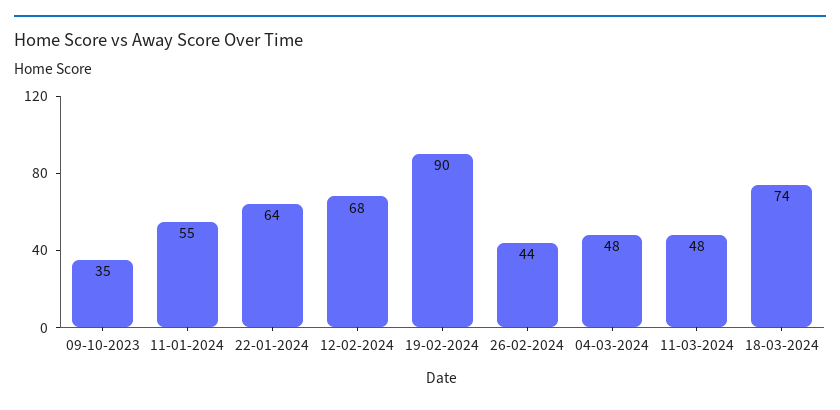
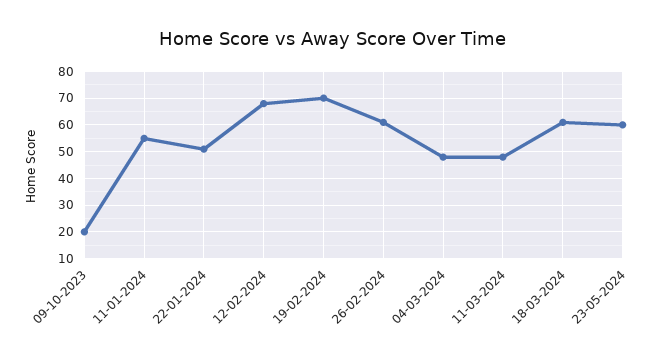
09-10-2023: 35 -> 20
22-01-2024: 64 -> 50
19-02-2024: 90 -> 70
26-02-2024: 44 -> 60
18-03-2024: 74 -> 60
23-05-2024: none -> 60

